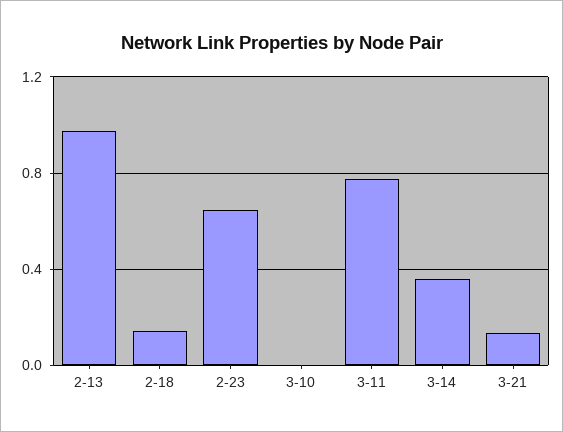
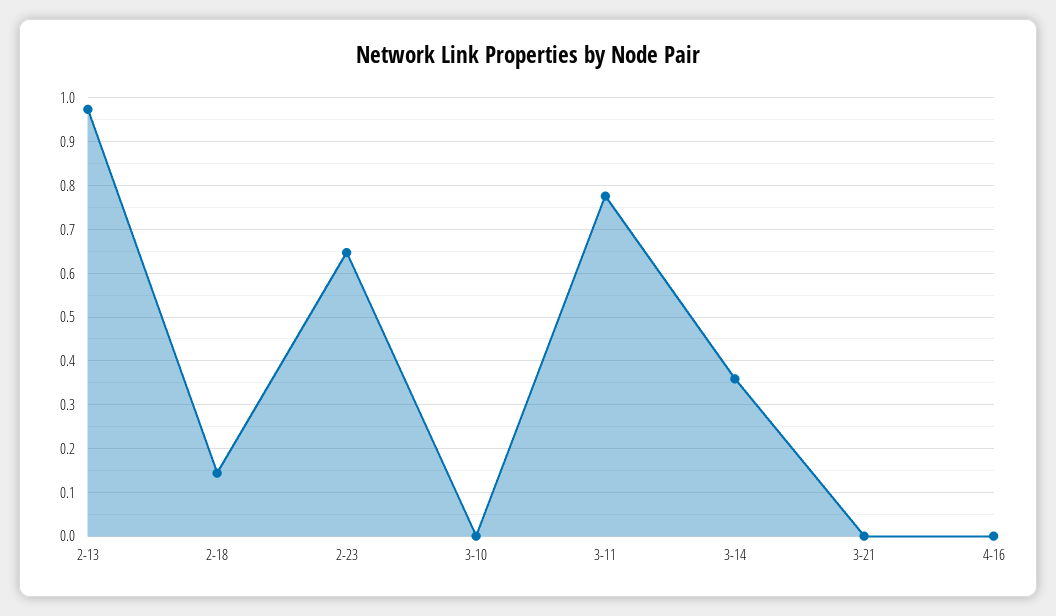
3-21: 0.15 -> 0
4-16: none -> 0

